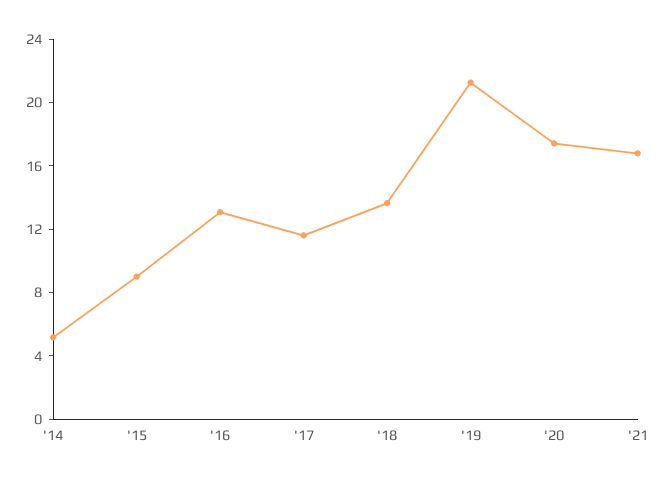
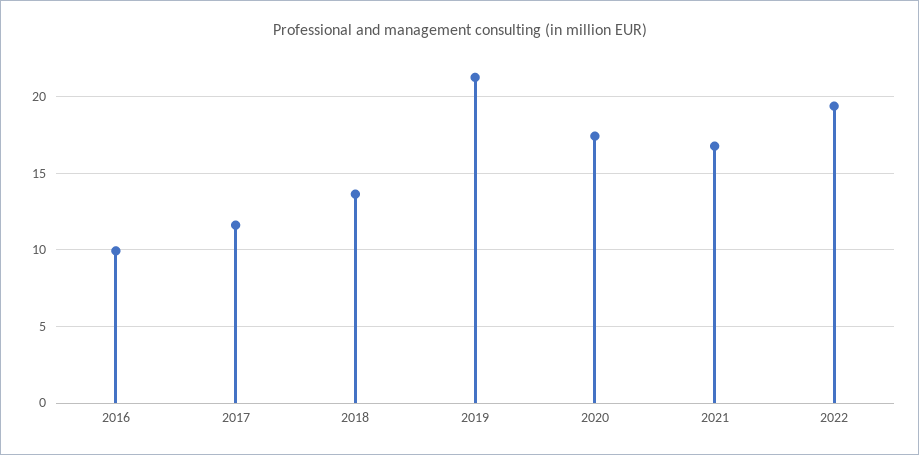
'14: 5 -> none
'15: 9 -> none
'16: 13 -> 10
2022: none -> 19.5

